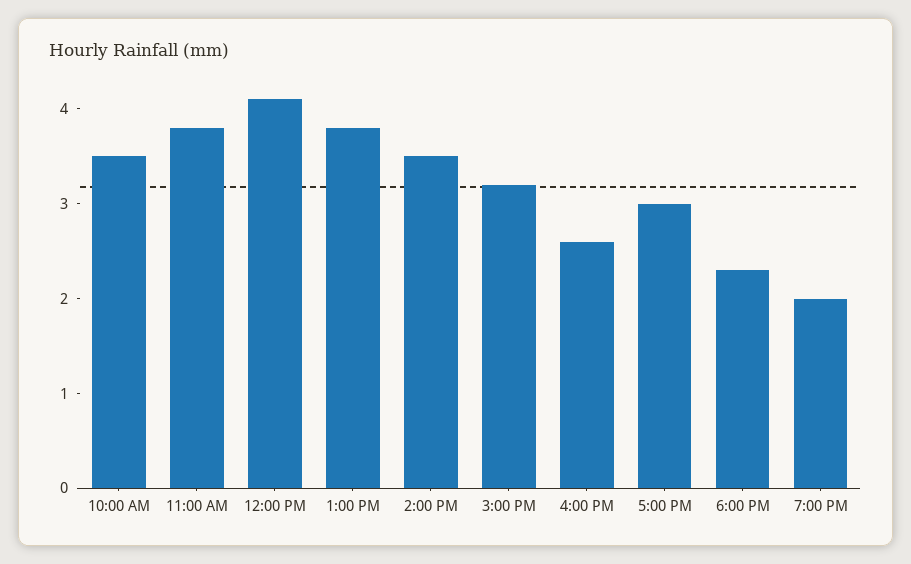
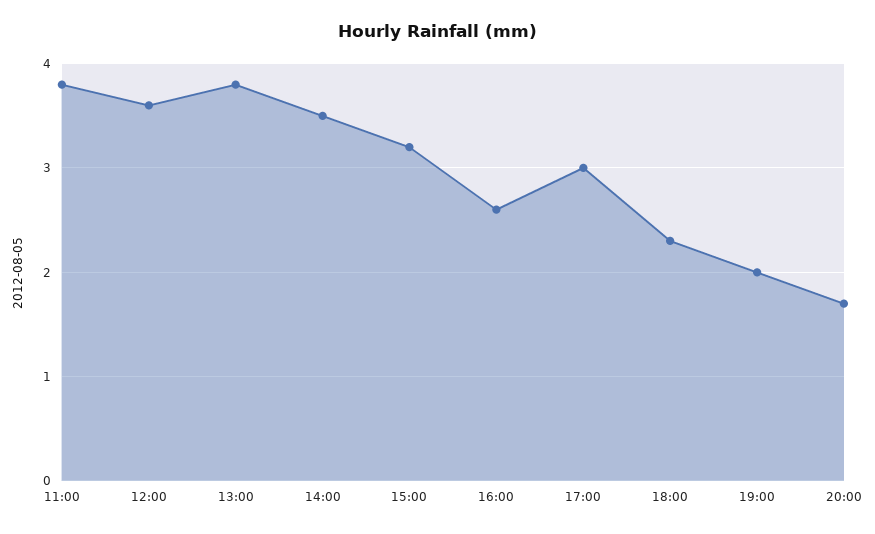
10:00 AM: 3.5 -> none
12:00 PM: 4.1 -> 3.6
20:00: none -> 1.7

